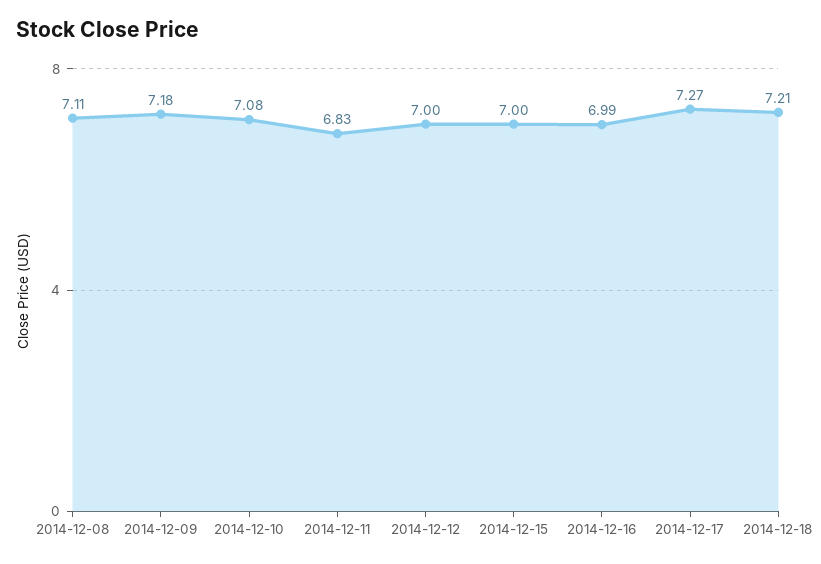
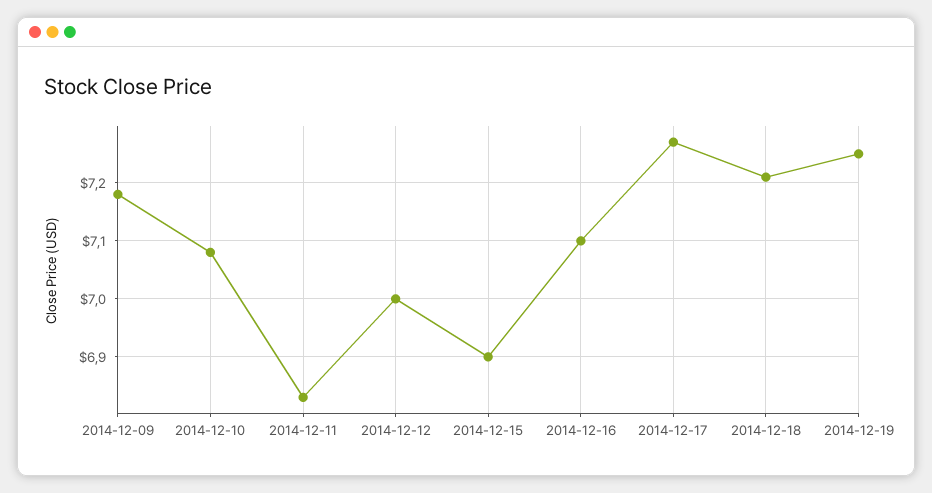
2014-12-08: 7.11 -> none
2014-12-15: 7 -> 6.9
2014-12-16: 6.99 -> 7.1
2014-12-19: none -> 7.25

